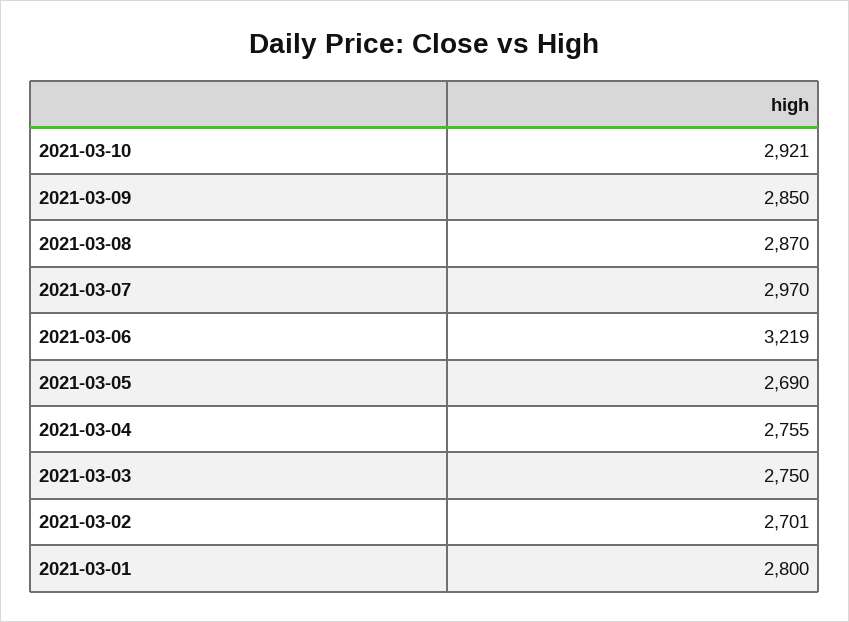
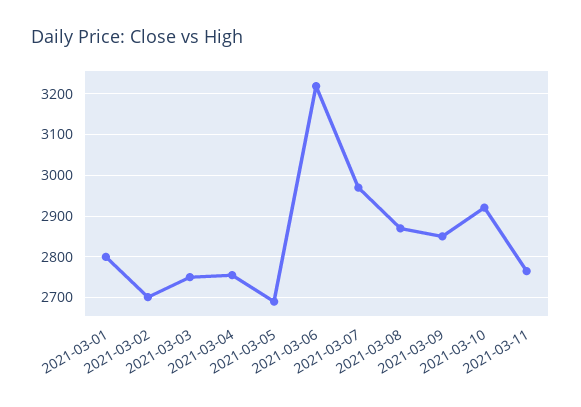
2021-03-11: none -> 2760

